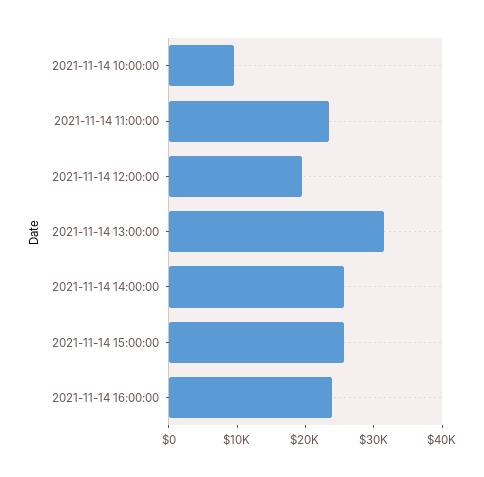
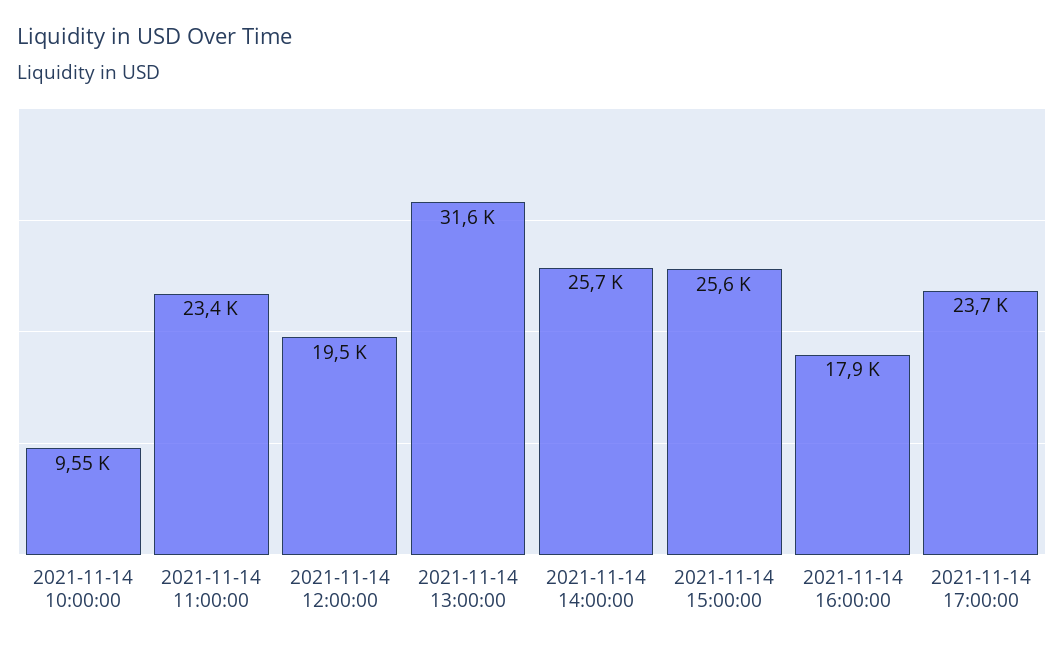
2021-11-14 16:00:00: 24000 -> 17900
2021-11-14 17:00:00: none -> 23700

